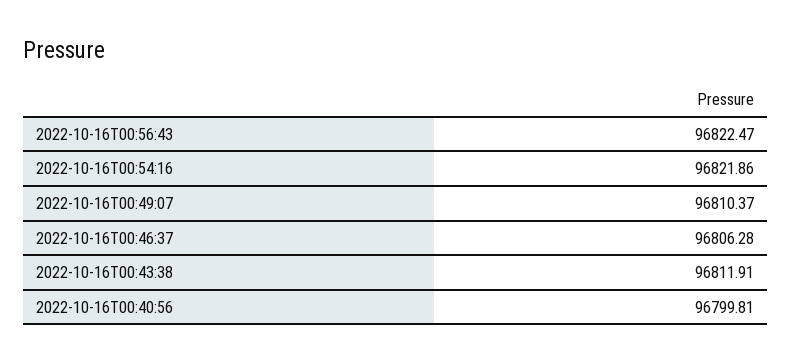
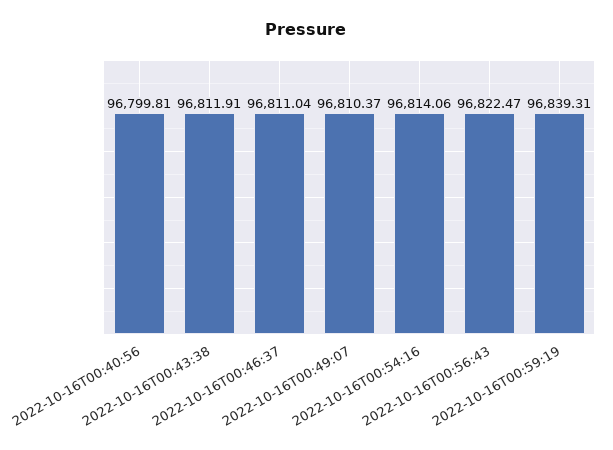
2022-10-16T00:54:16: 96821.86 -> 96814.06
2022-10-16T00:46:37: 96806.28 -> 96811.04
2022-10-16T00:59:19: none -> 96839.31

